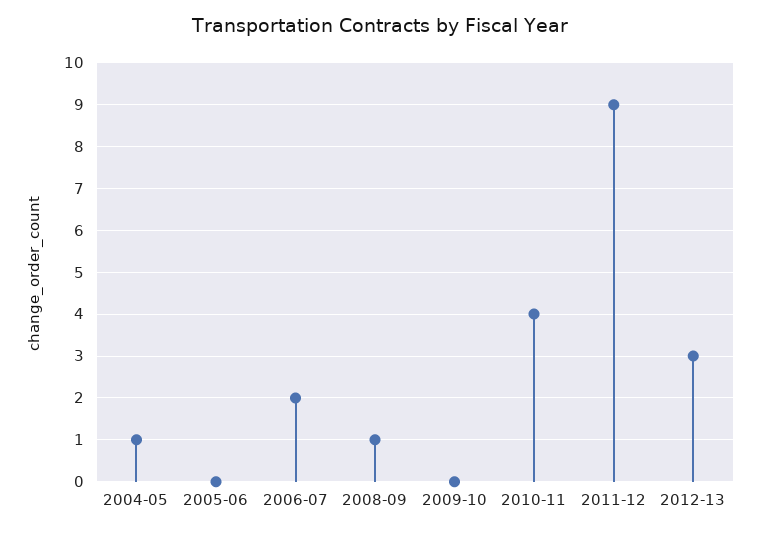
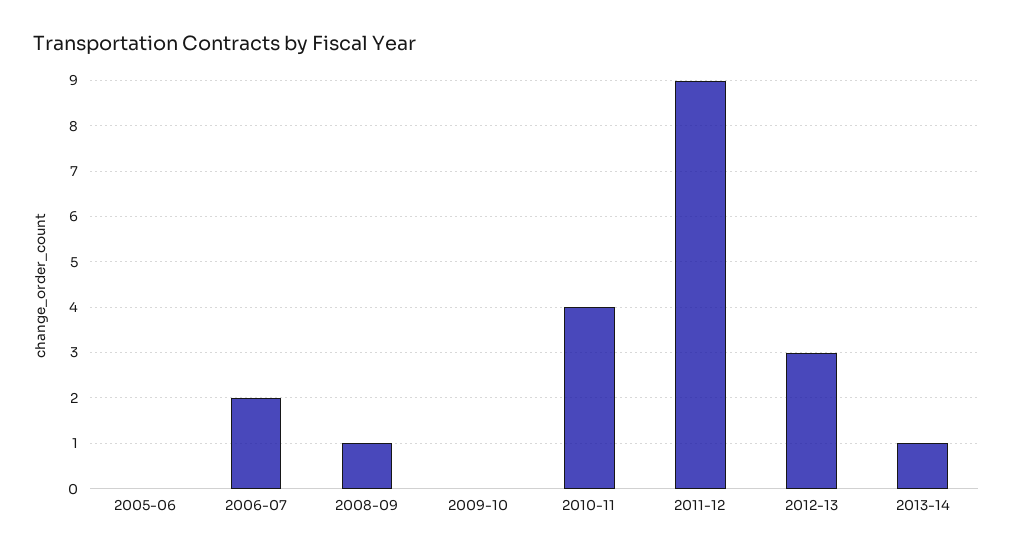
2004-05: 1 -> none
2013-14: none -> 1

